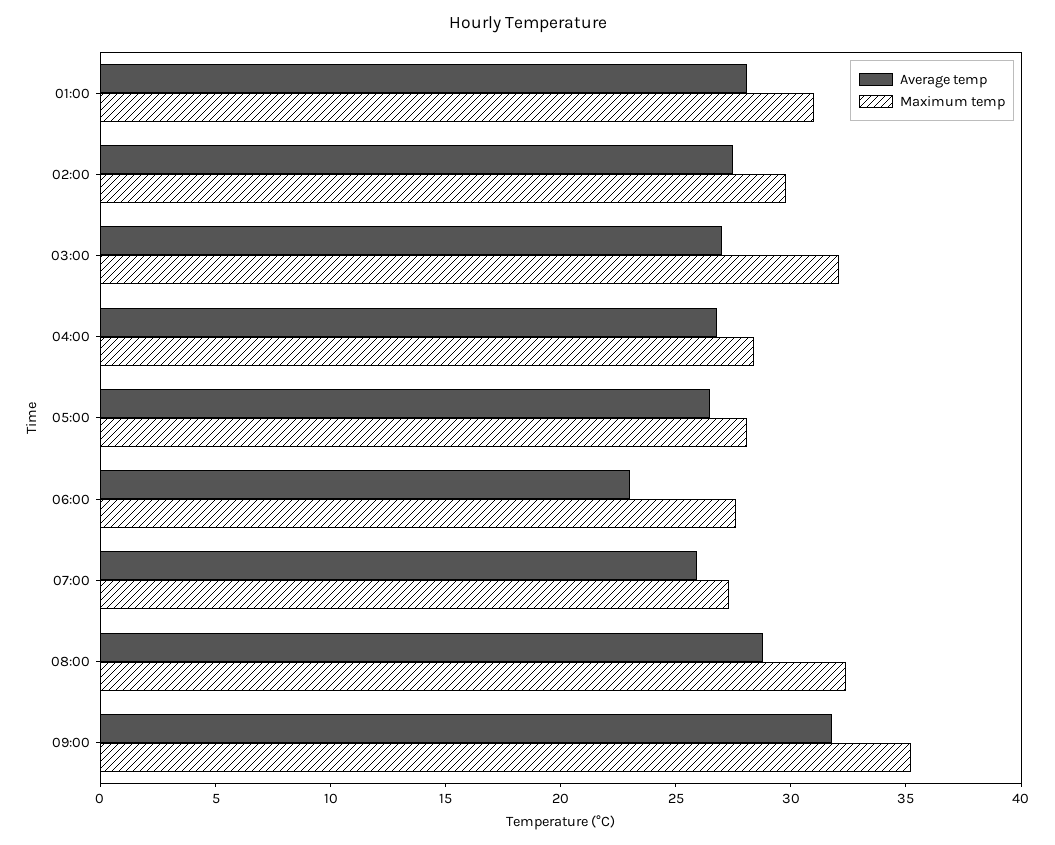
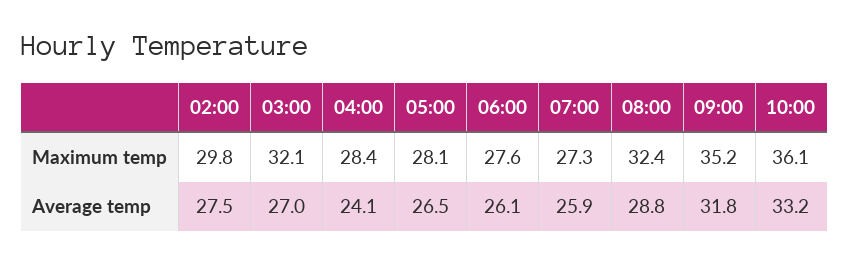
Average temp, 01:00: 28 -> none
Maximum temp, 01:00: 31 -> none
Average temp, 04:00: 27 -> 24.1
Average temp, 06:00: 23 -> 26.1
Maximum temp, 10:00: none -> 36.1
Average temp, 10:00: none -> 33.2

